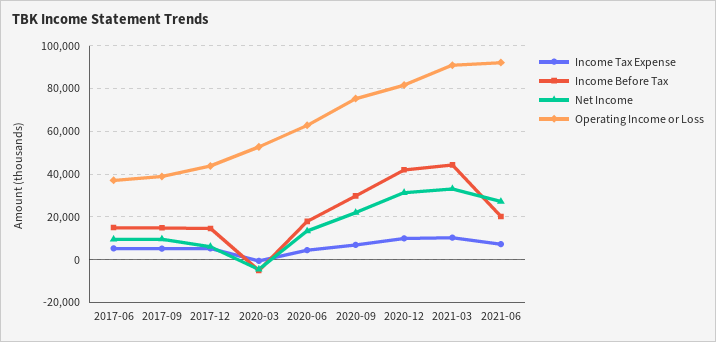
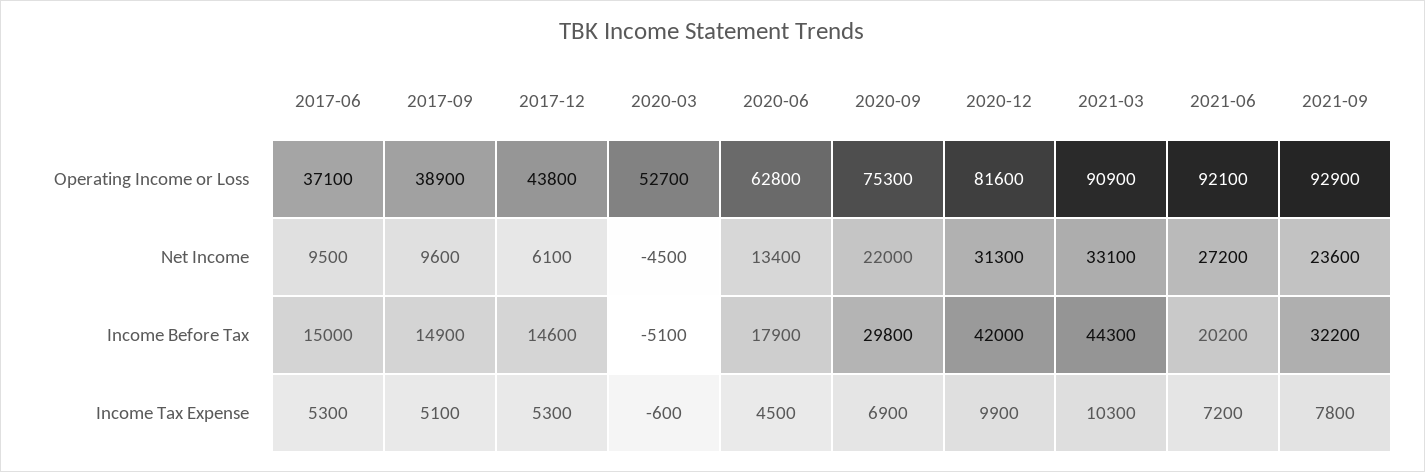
Operating Income or Loss, 2021-09: none -> 92900
Net Income, 2021-09: none -> 23600
Income Before Tax, 2021-09: none -> 32200
Income Tax Expense, 2021-09: none -> 7800

